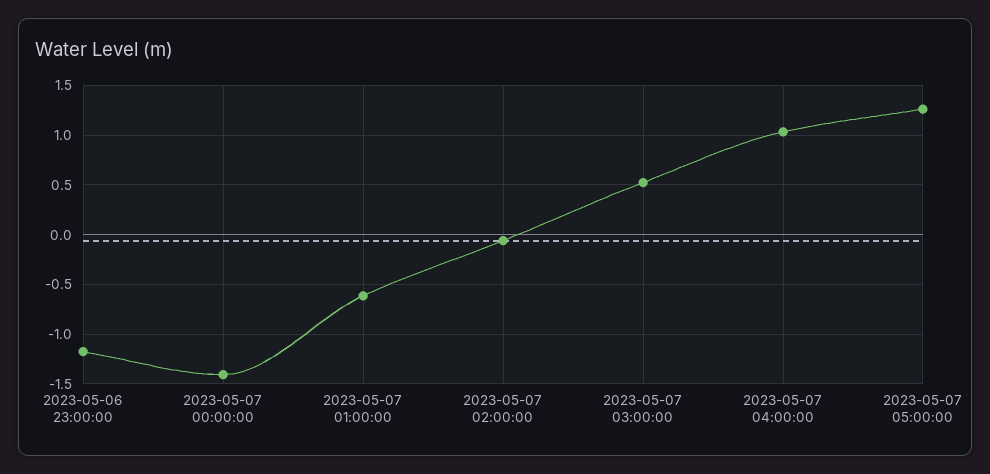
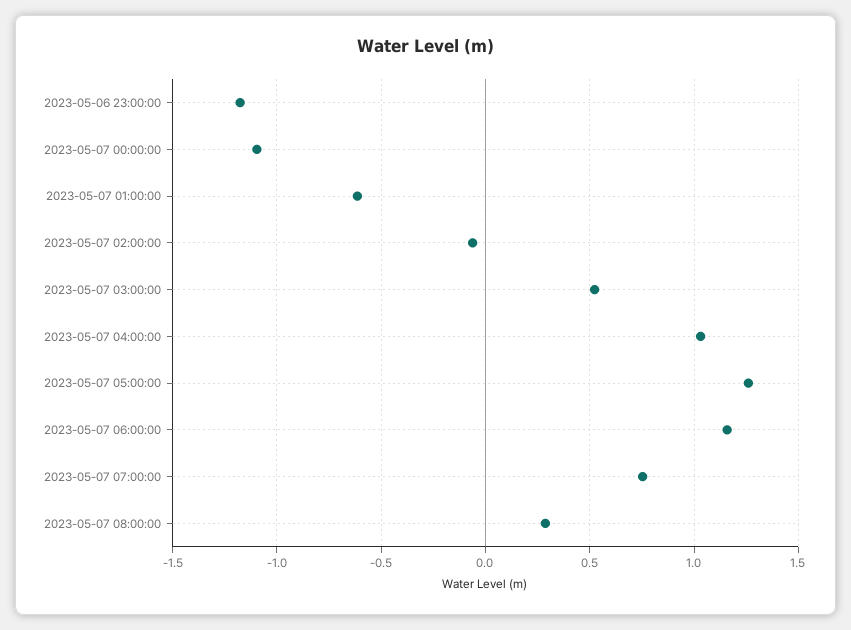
2023-05-07 00:00:00: -1.4 -> -1.1
2023-05-07 06:00:00: none -> 1.15
2023-05-07 07:00:00: none -> 0.75
2023-05-07 08:00:00: none -> 0.3

